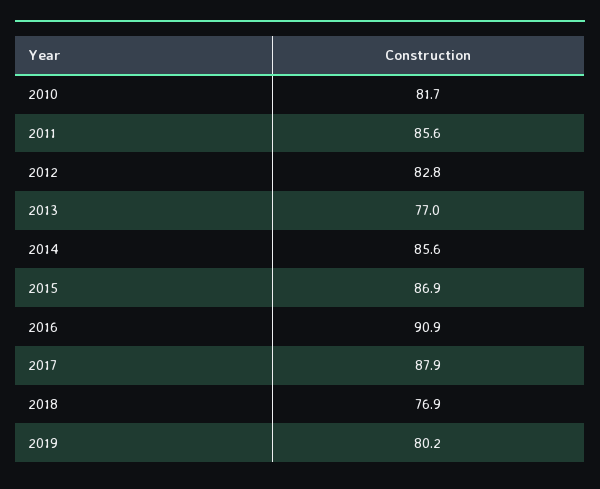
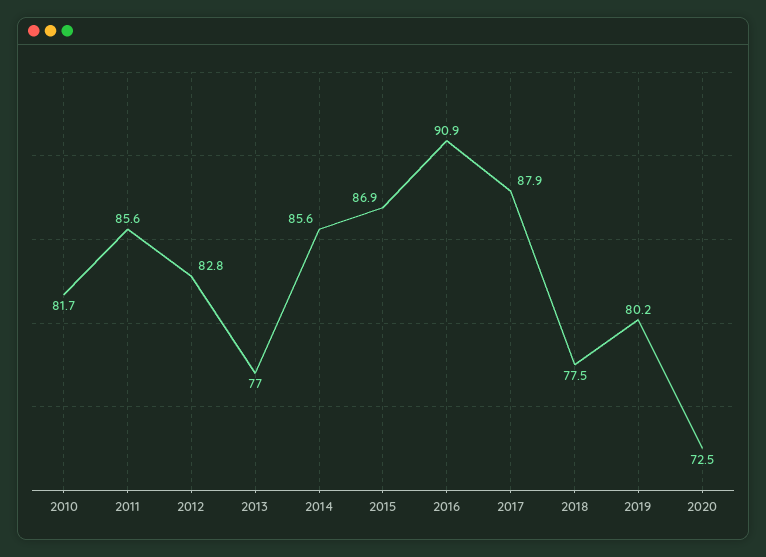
2018: 76.9 -> 77.5
2020: none -> 72.5

